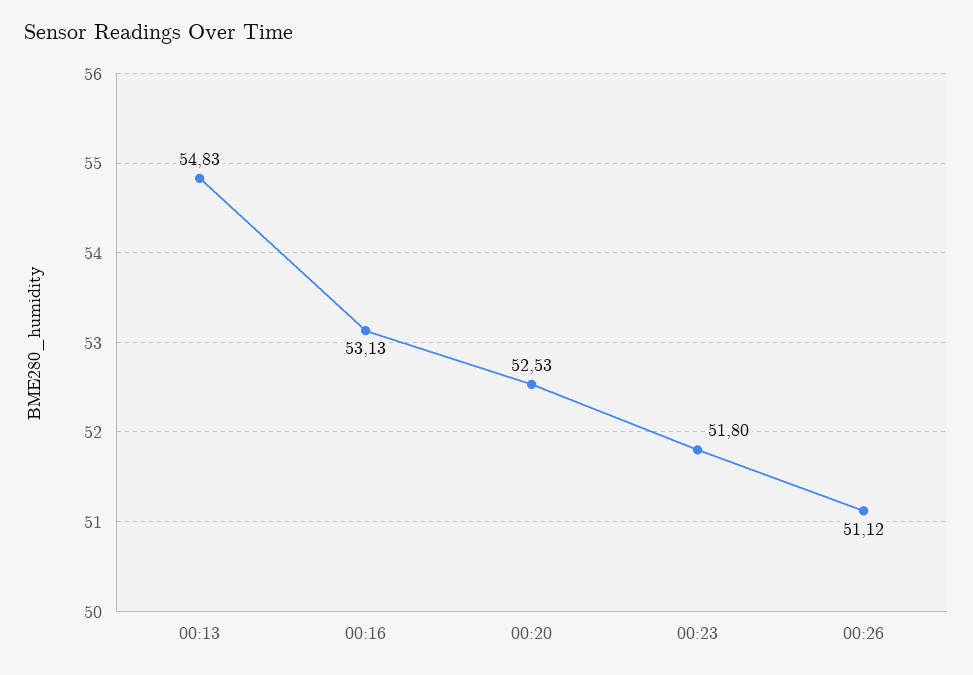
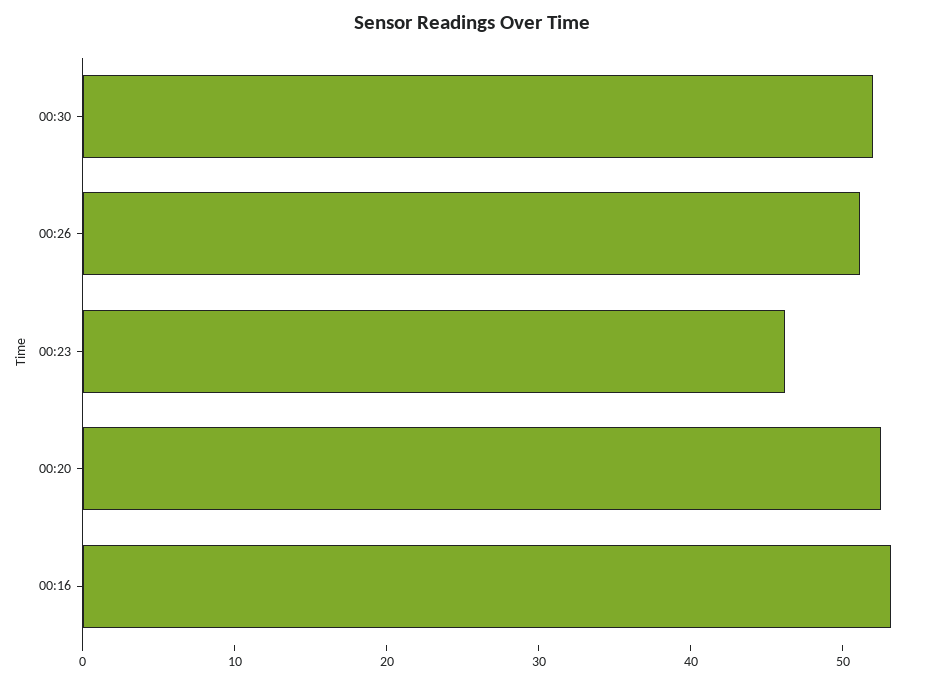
00:13: 54.83 -> none
00:23: 51.8 -> 46
00:30: none -> 52

